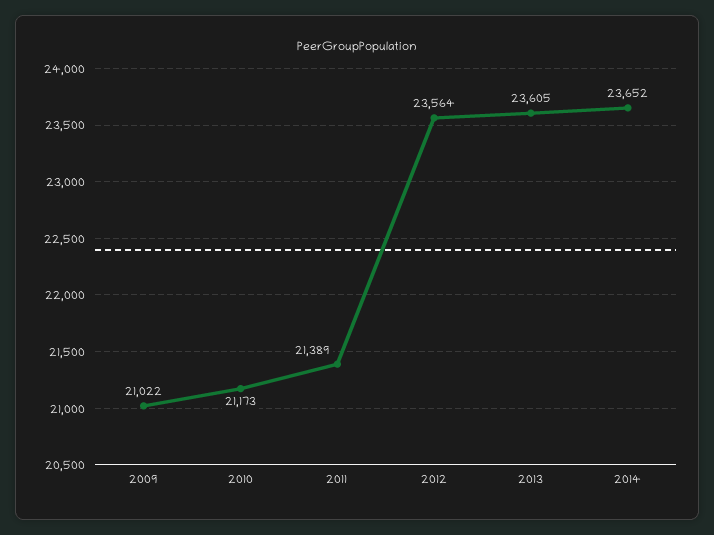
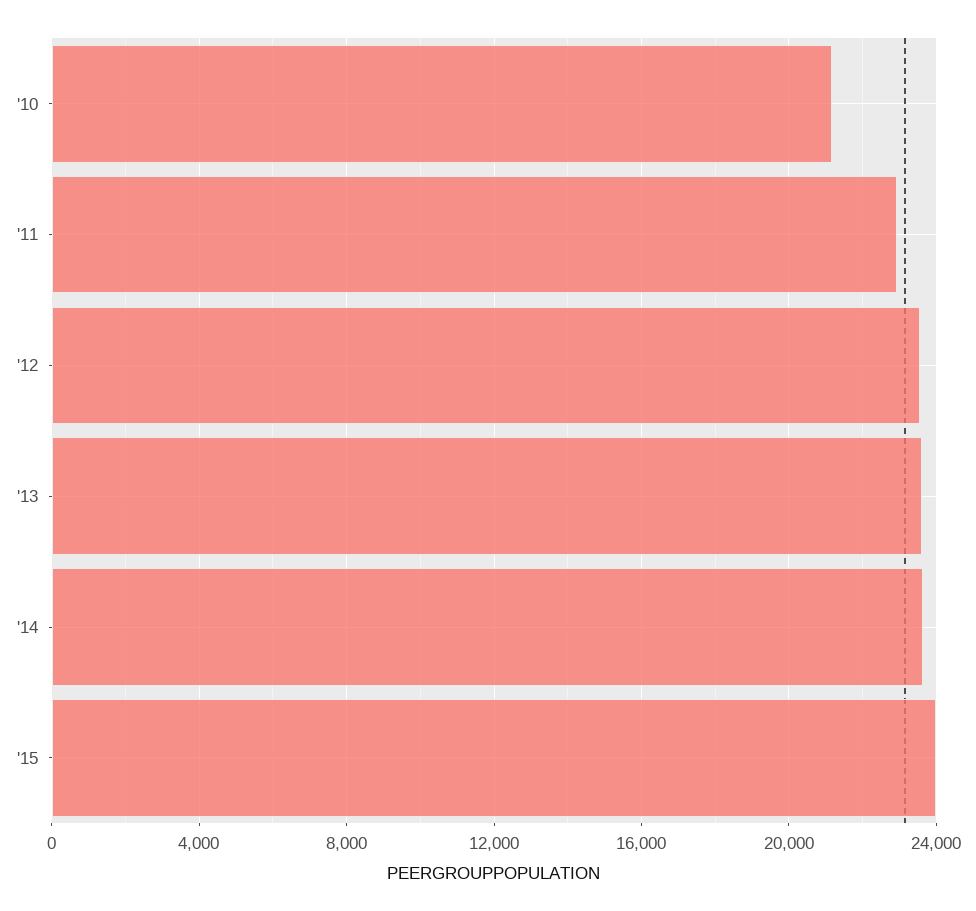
2009: 21022 -> none
2011: 21389 -> 23000
'15: none -> 24000

